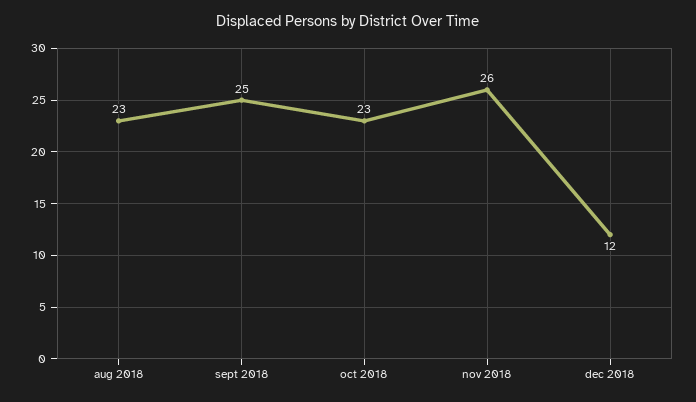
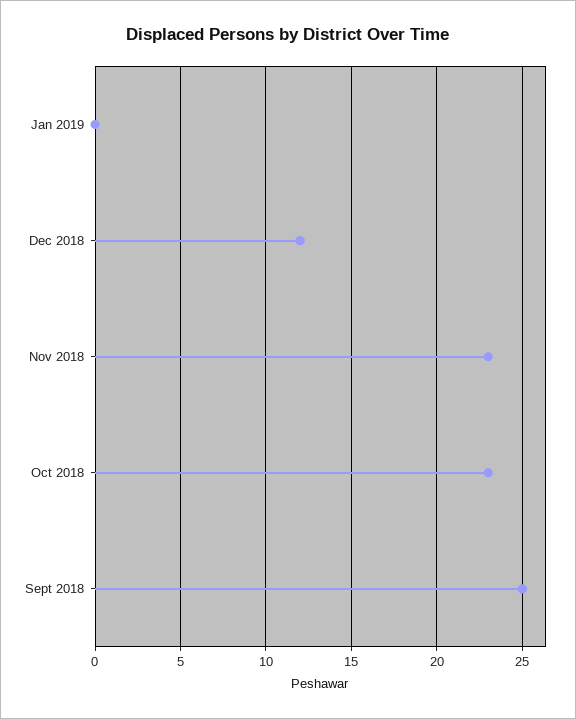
aug 2018: 23 -> none
nov 2018: 26 -> 23
Jan 2019: none -> 0

